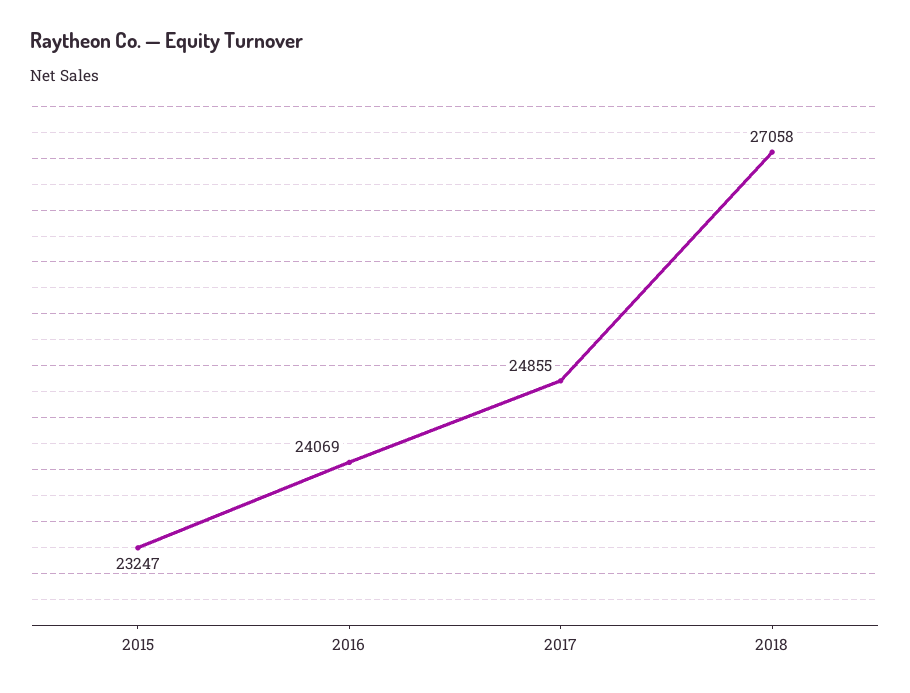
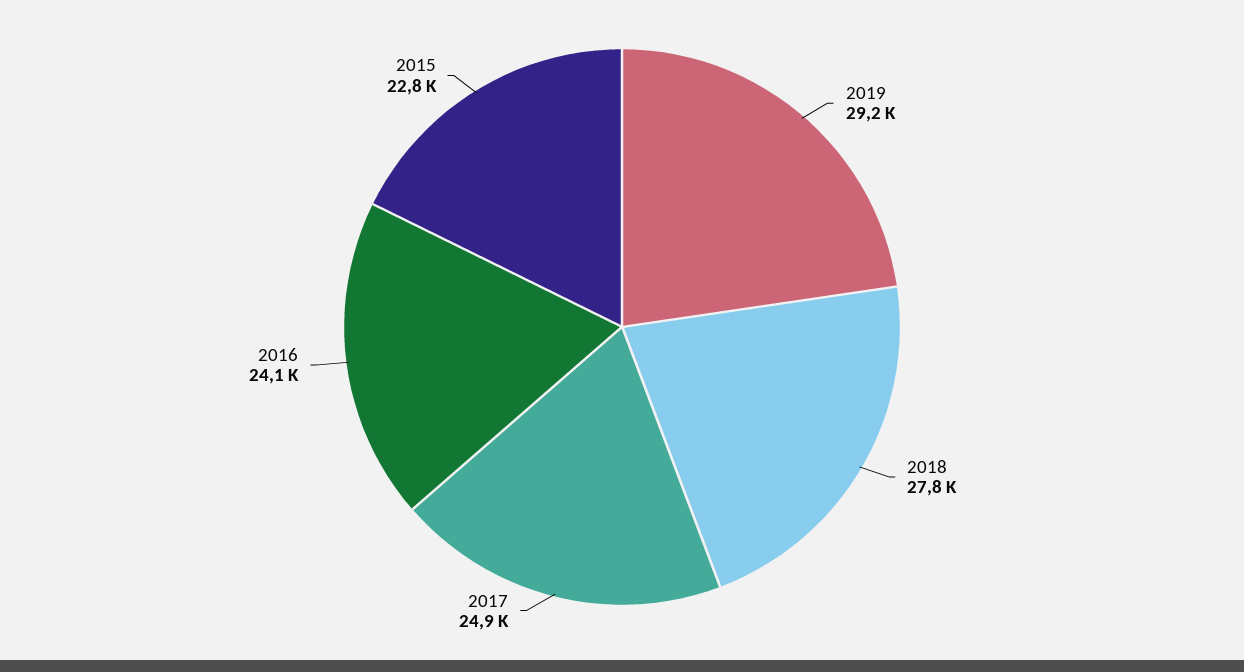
2015: 23247 -> 22800
2018: 27058 -> 27800
2019: none -> 29200

